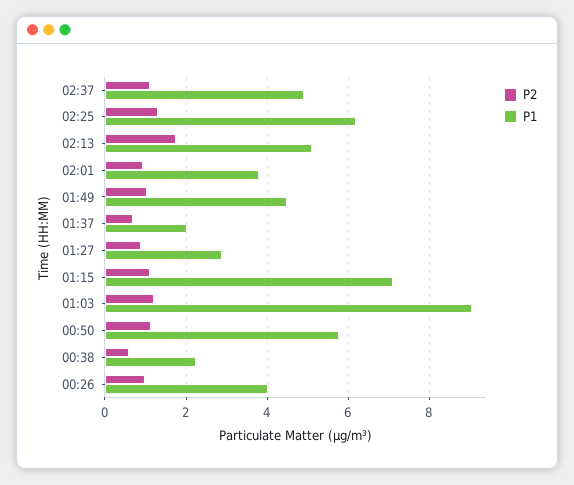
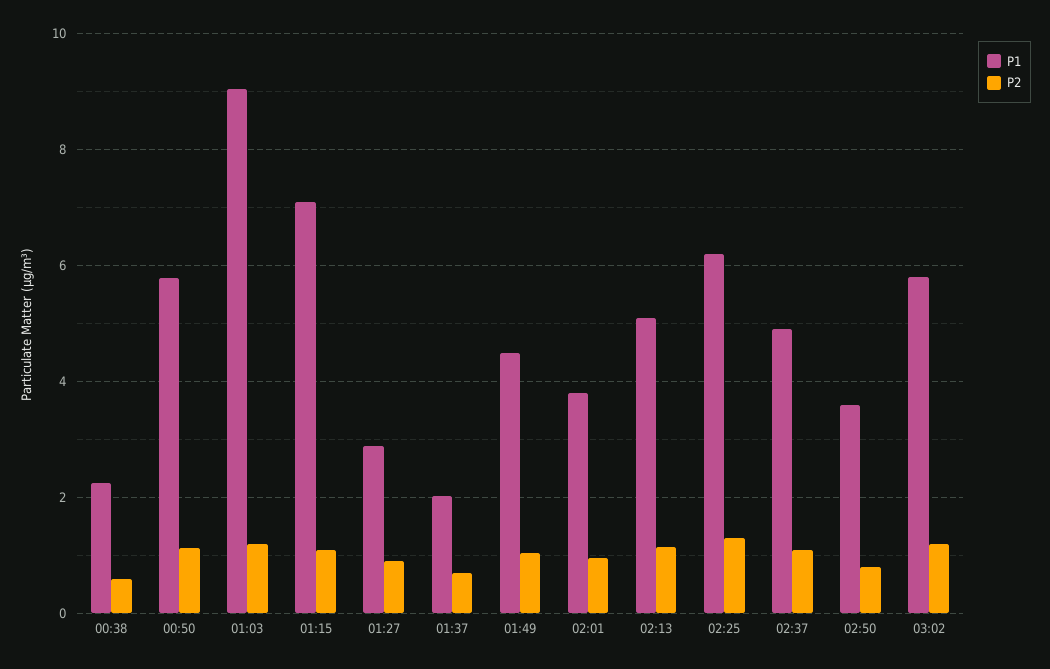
P2, 02:13: 1.8 -> 1.2
P2, 00:26: 1 -> none
P1, 00:26: 4 -> none
P1, 02:50: none -> 3.6
P2, 02:50: none -> 0.8
P1, 03:02: none -> 5.8
P2, 03:02: none -> 1.2

